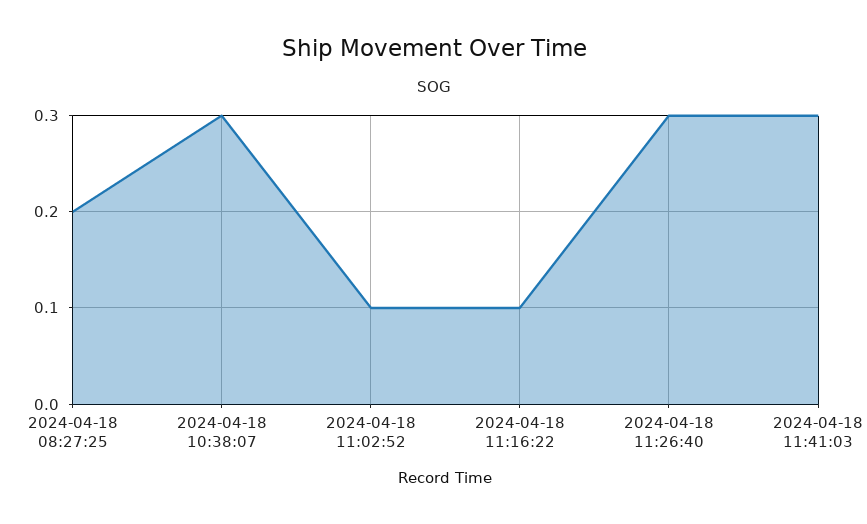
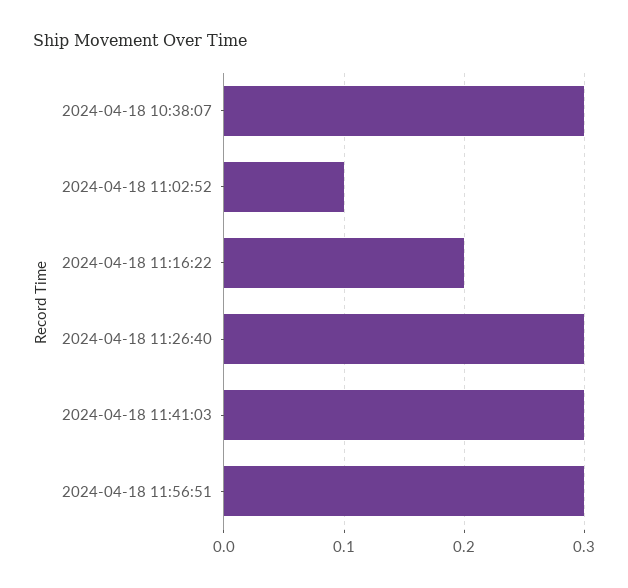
2024-04-18 08:27:25: 0.2 -> none
2024-04-18 11:16:22: 0.1 -> 0.2
2024-04-18 11:56:51: none -> 0.3

